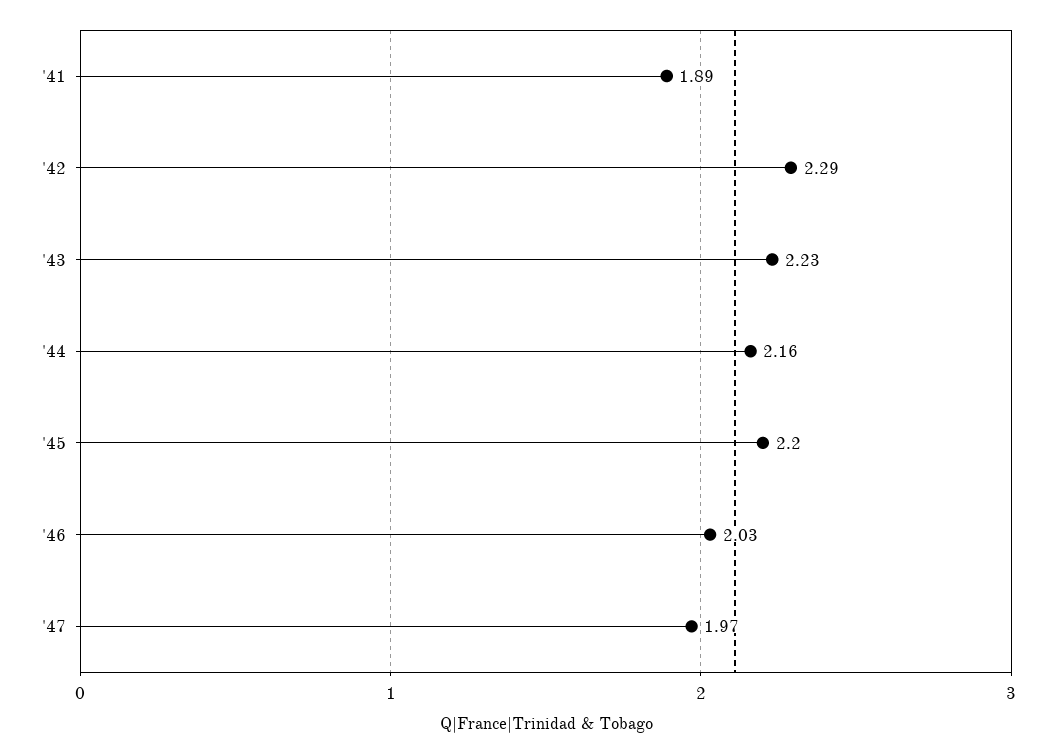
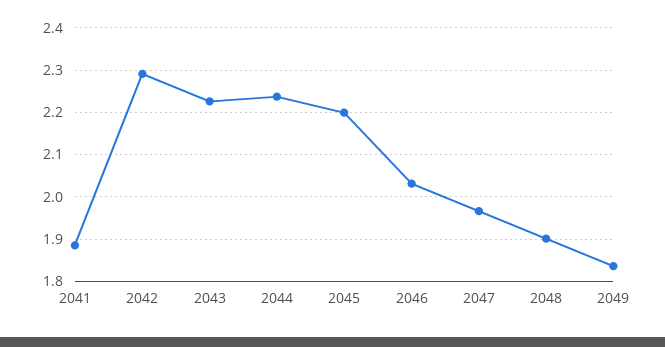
'44: 2.16 -> 2.24
2048: none -> 1.9
2049: none -> 1.84

